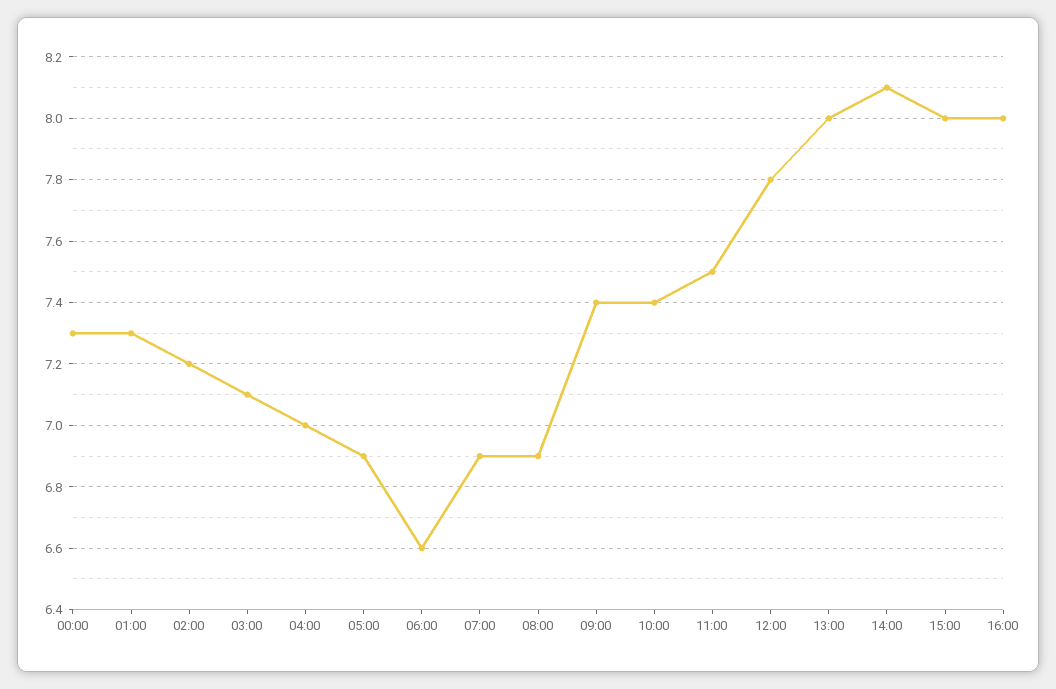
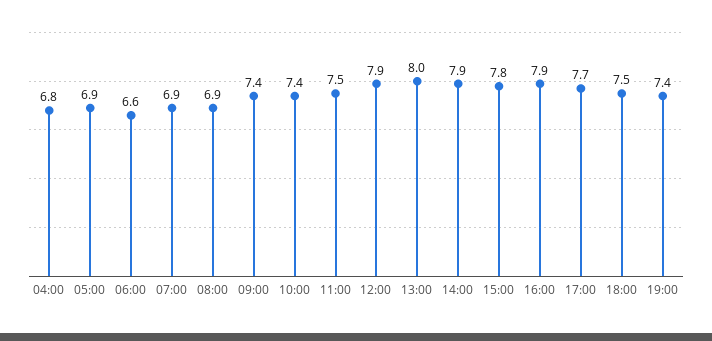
00:00: 7.3 -> none
01:00: 7.3 -> none
02:00: 7.2 -> none
03:00: 7.1 -> none
04:00: 7 -> 6.8
12:00: 7.8 -> 7.9
14:00: 8.1 -> 7.9
15:00: 8 -> 7.8
16:00: 8 -> 7.9
17:00: none -> 7.7
18:00: none -> 7.5
19:00: none -> 7.4

